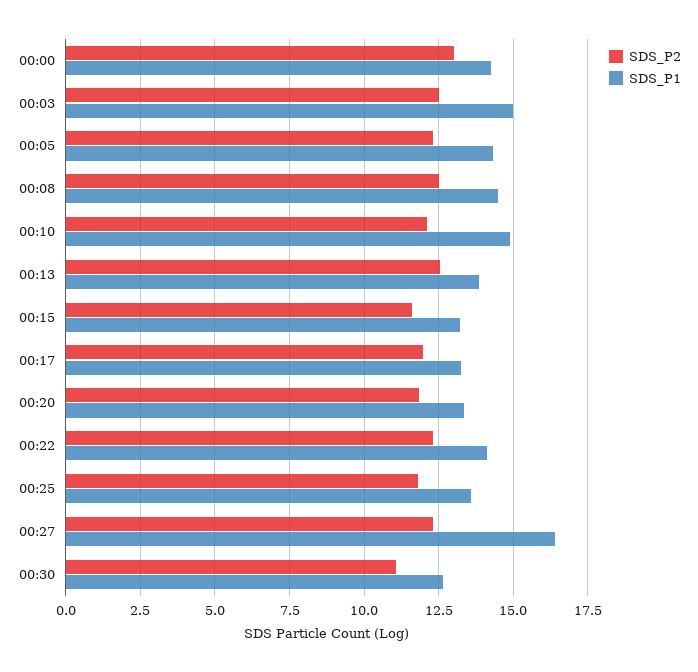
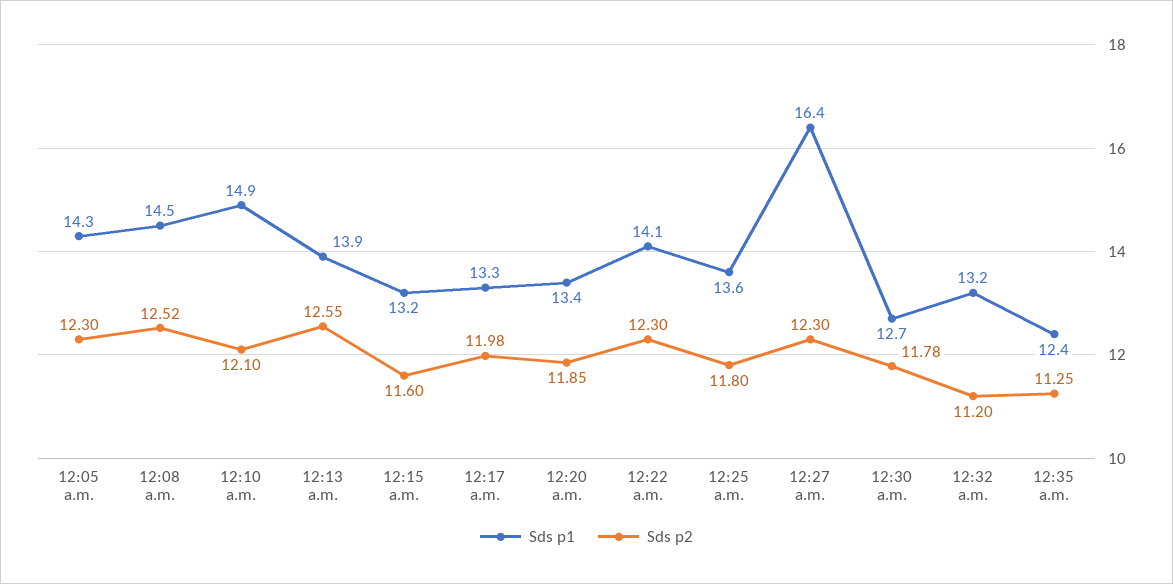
SDS_P2, 00:00: 13 -> none
SDS_P1, 00:00: 14.25 -> none
SDS_P2, 00:03: 12.5 -> none
SDS_P1, 00:03: 15 -> none
SDS_P2, 00:30: 11 -> 11.78
SDS_P1, 12:32 a.m.: none -> 13.2
SDS_P2, 12:32 a.m.: none -> 11.2
SDS_P1, 12:35 a.m.: none -> 12.4
SDS_P2, 12:35 a.m.: none -> 11.25

